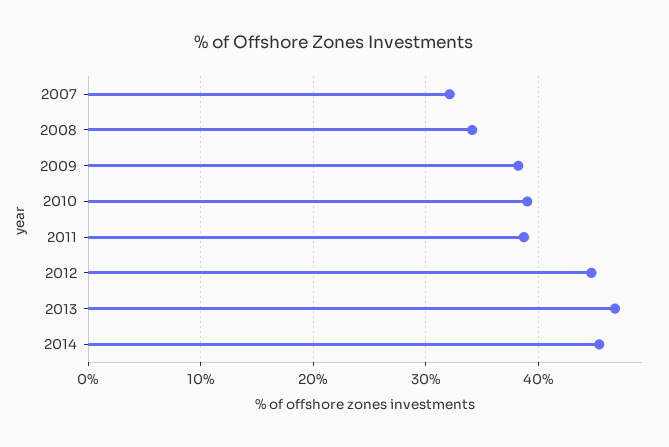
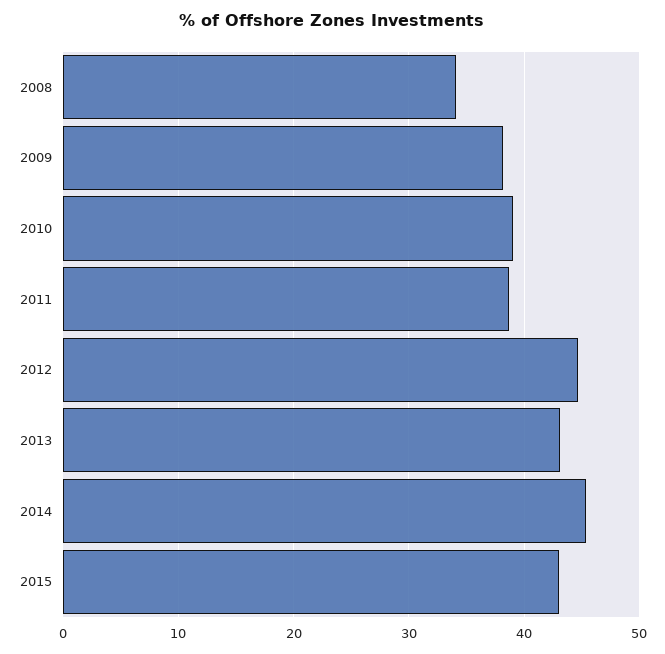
2007: 32 -> none
2013: 47 -> 43
2015: none -> 43

